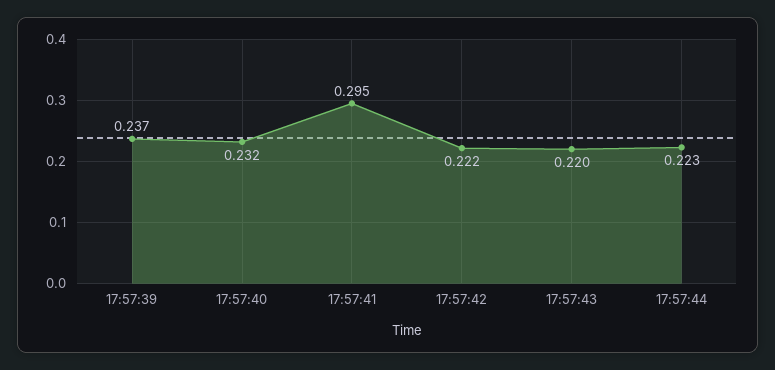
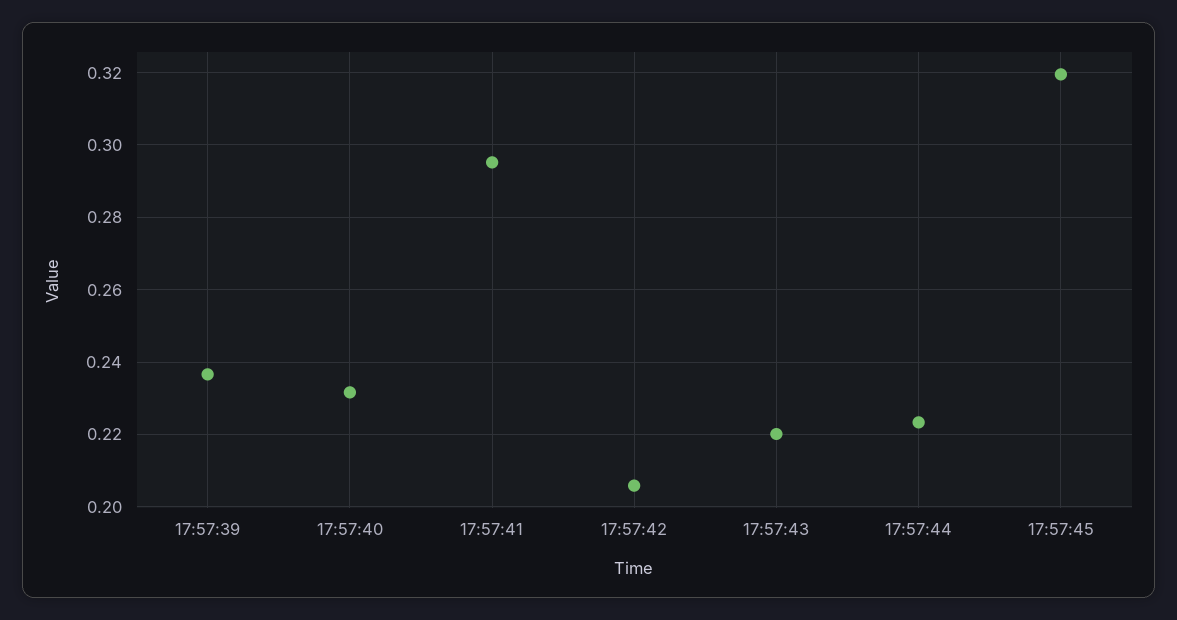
17:57:42: 0.222 -> 0.206
17:57:45: none -> 0.32

